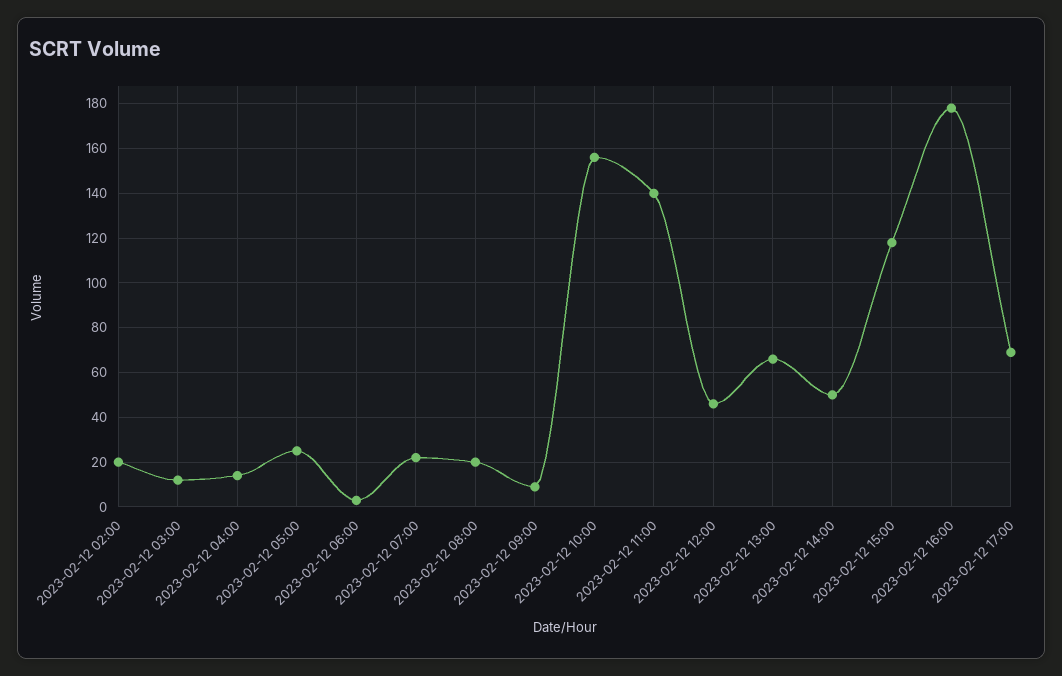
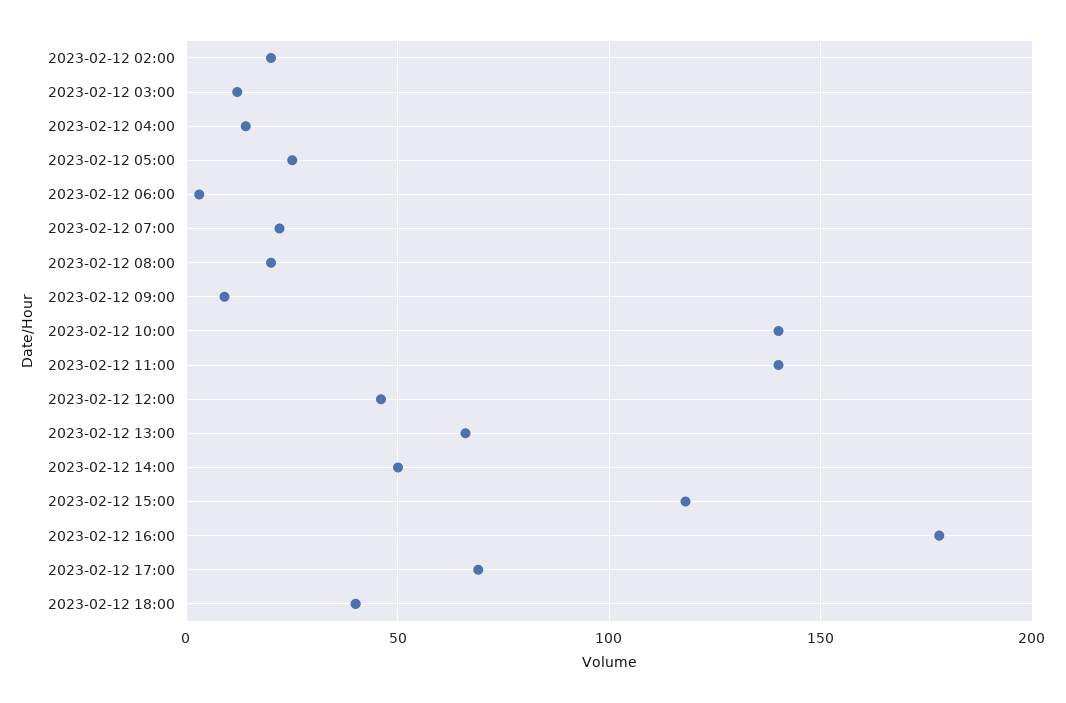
2023-02-12 10:00: 155 -> 140
2023-02-12 18:00: none -> 40

